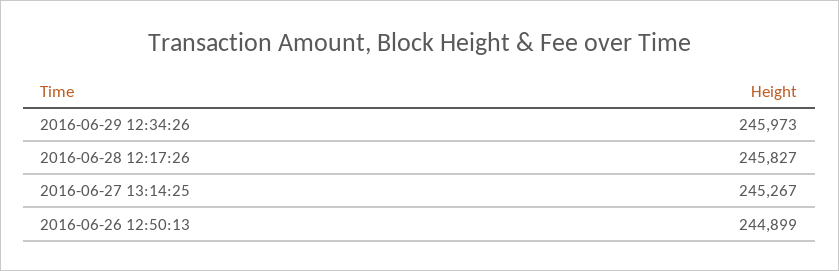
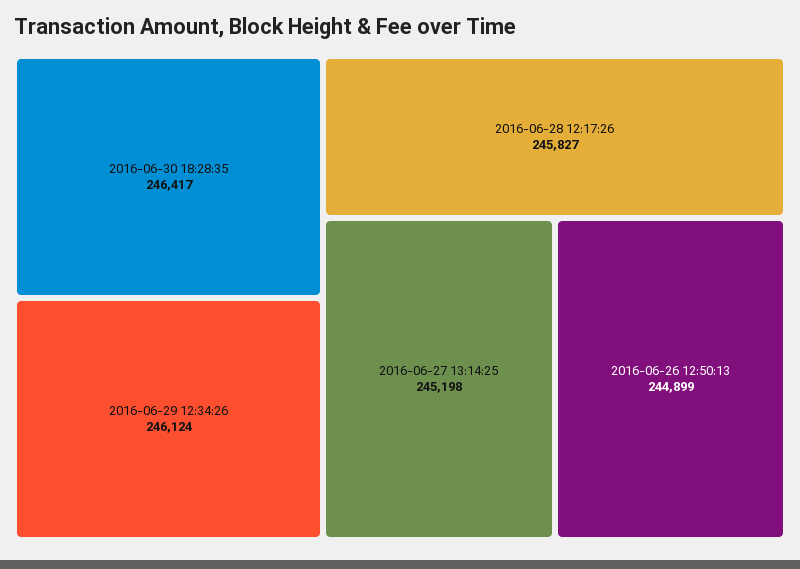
2016-06-29 12:34:26: 245973 -> 246124
2016-06-27 13:14:25: 245267 -> 245198
2016-06-30 18:28:35: none -> 246417

